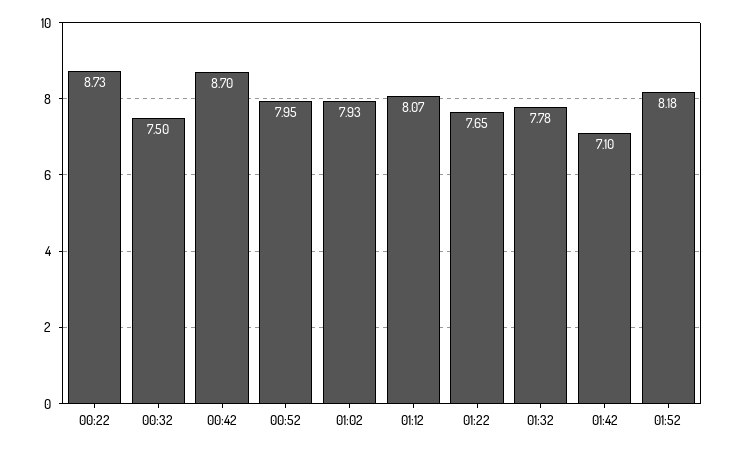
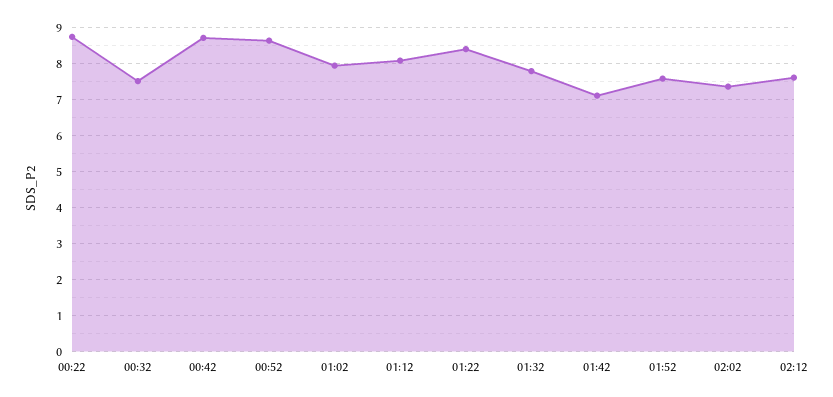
00:52: 7.95 -> 8.6
01:22: 7.65 -> 8.4
01:52: 8.18 -> 7.6
02:02: none -> 7.4
02:12: none -> 7.6

